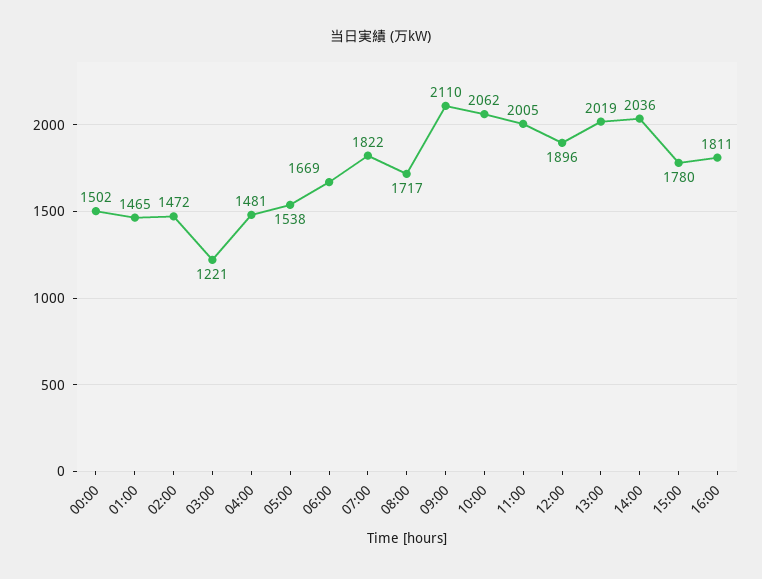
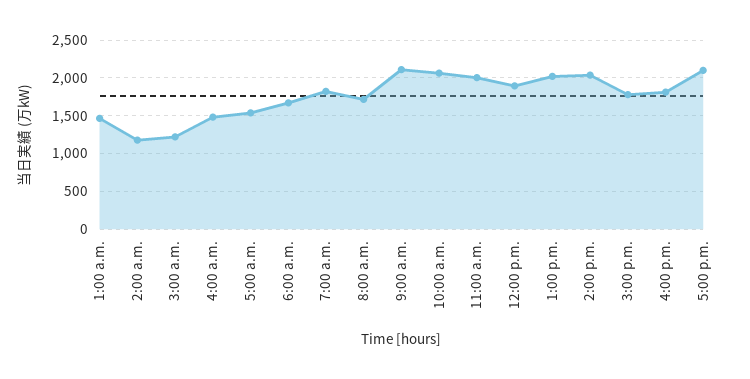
00:00: 1502 -> none
02:00: 1472 -> 1200
5:00 p.m.: none -> 2100

